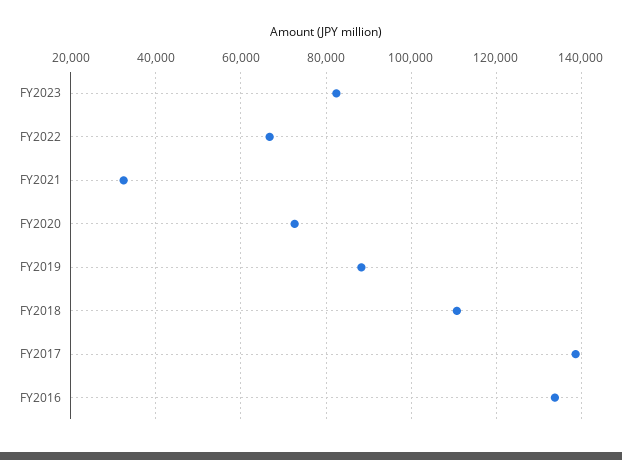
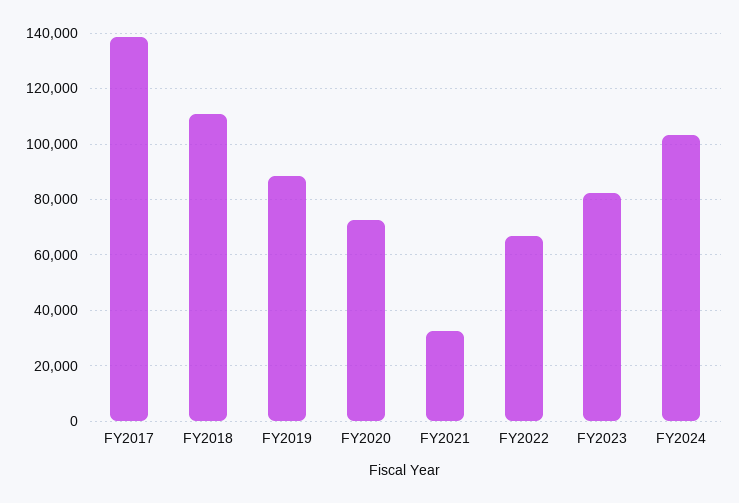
FY2016: 134000 -> none
FY2024: none -> 102500

